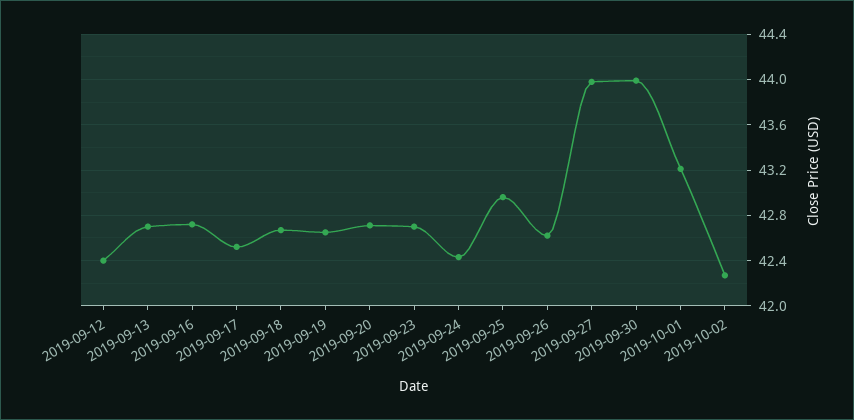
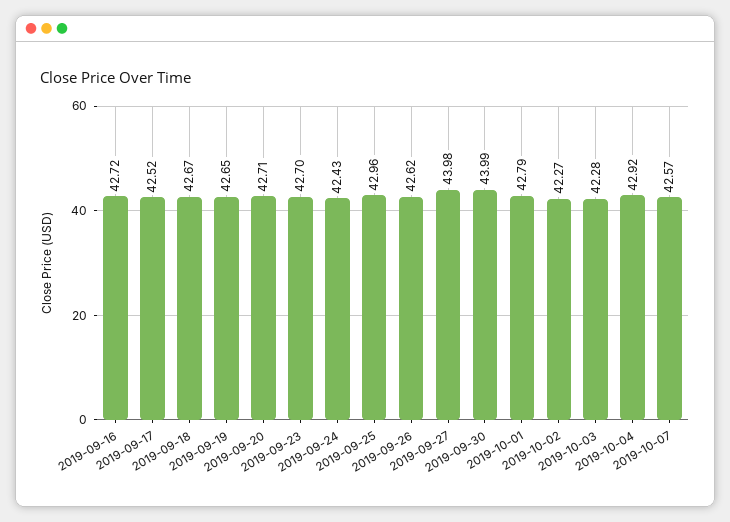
2019-09-12: 42.4 -> none
2019-09-13: 42.7 -> none
2019-10-01: 43.2 -> 42.79
2019-10-03: none -> 42.28
2019-10-04: none -> 42.92
2019-10-07: none -> 42.57

